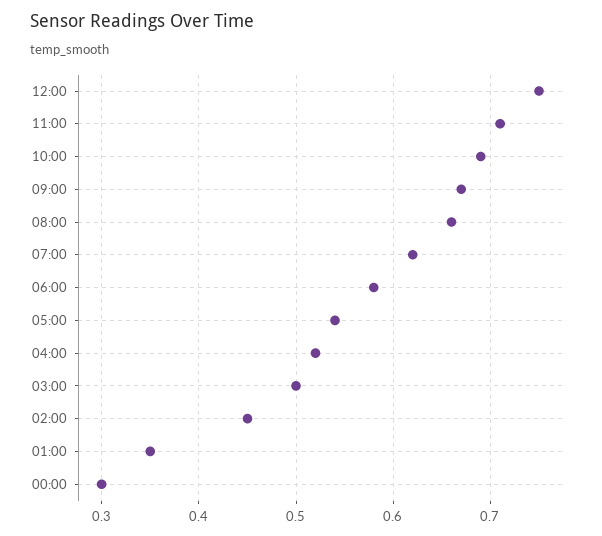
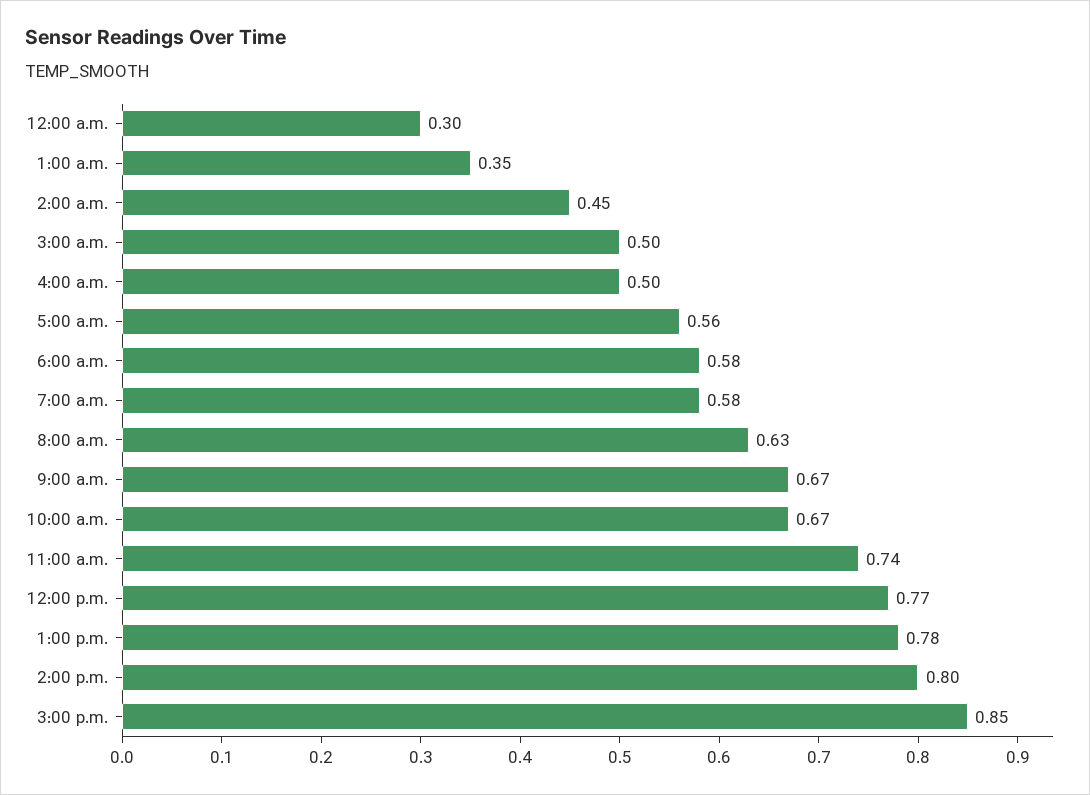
12:00: 0.75 -> 0.77
11:00: 0.71 -> 0.74
10:00: 0.69 -> 0.67
08:00: 0.66 -> 0.63
07:00: 0.62 -> 0.58
05:00: 0.54 -> 0.56
04:00: 0.52 -> 0.5
1:00 p.m.: none -> 0.78
2:00 p.m.: none -> 0.8
3:00 p.m.: none -> 0.85

